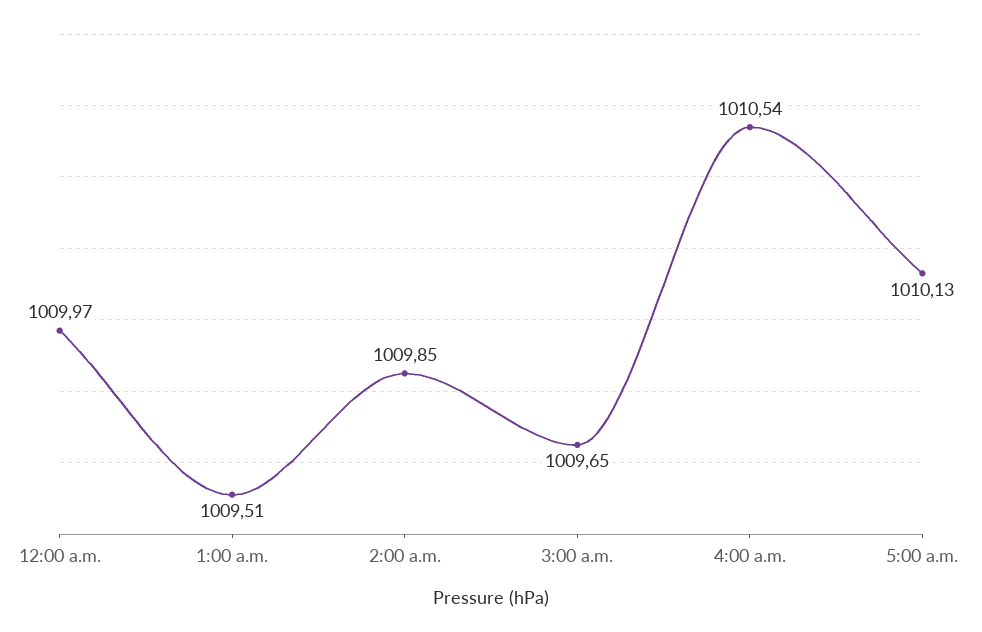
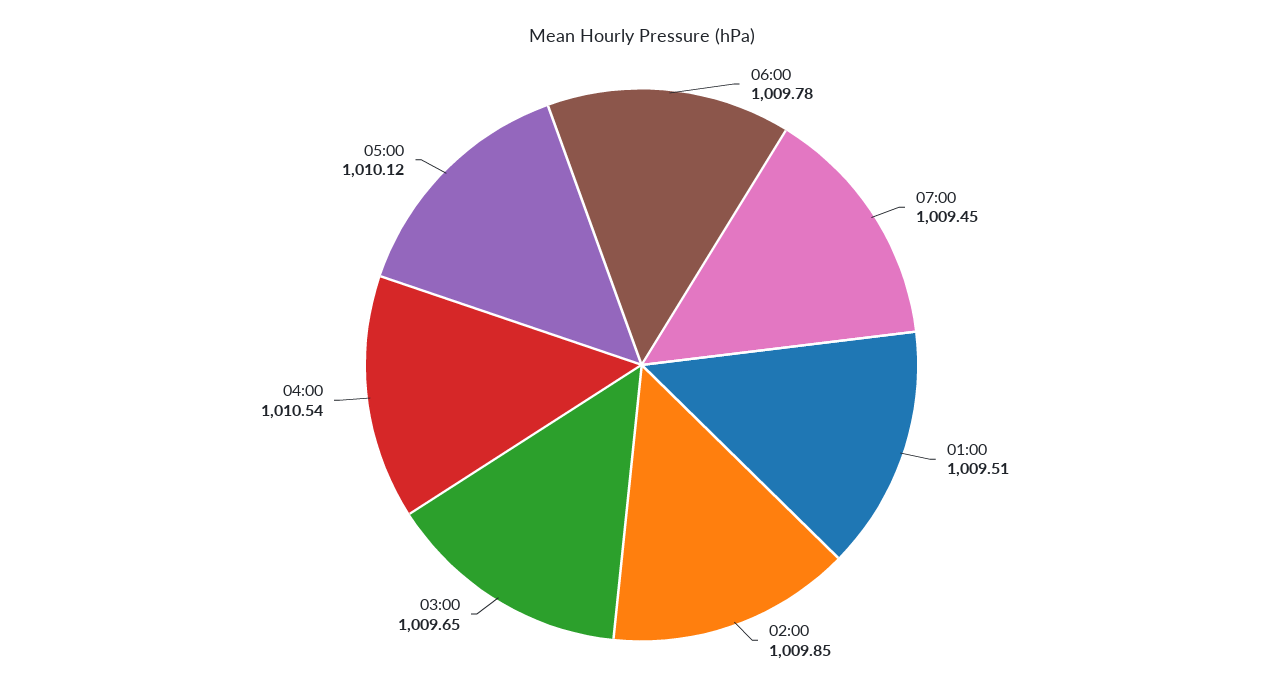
12:00 a.m.: 1009.97 -> none
5:00 a.m.: 1010.13 -> 1010.12
06:00: none -> 1009.78
07:00: none -> 1009.45

